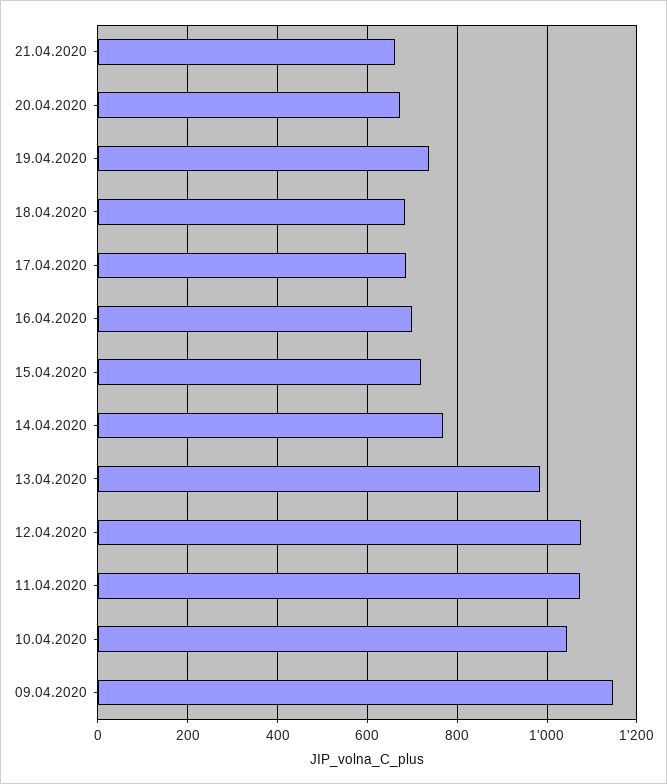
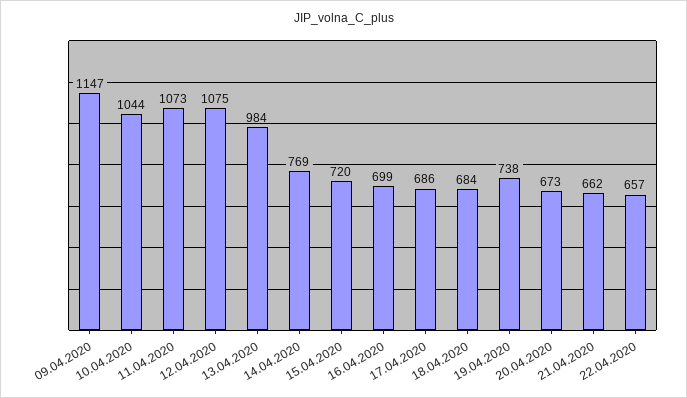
22.04.2020: none -> 657

